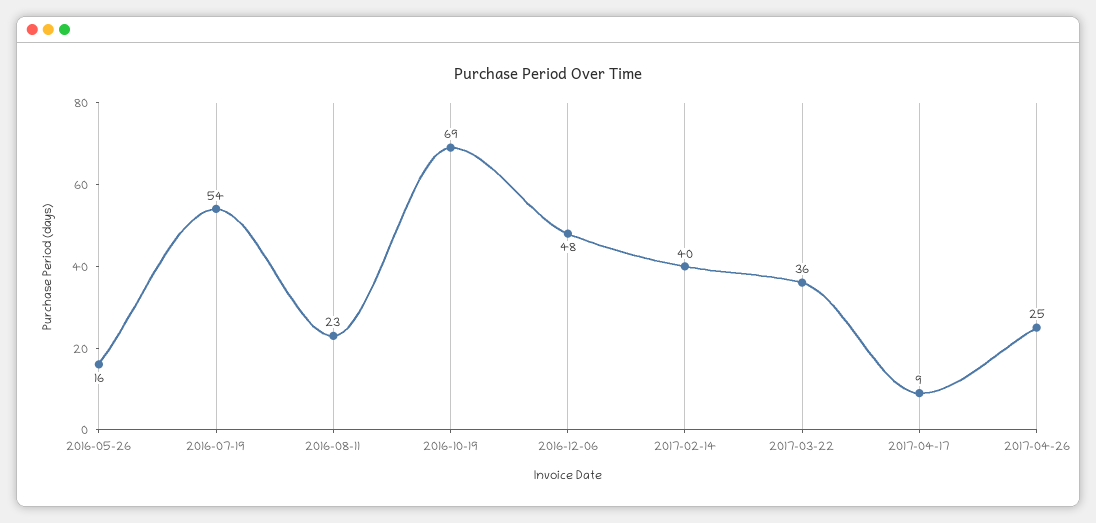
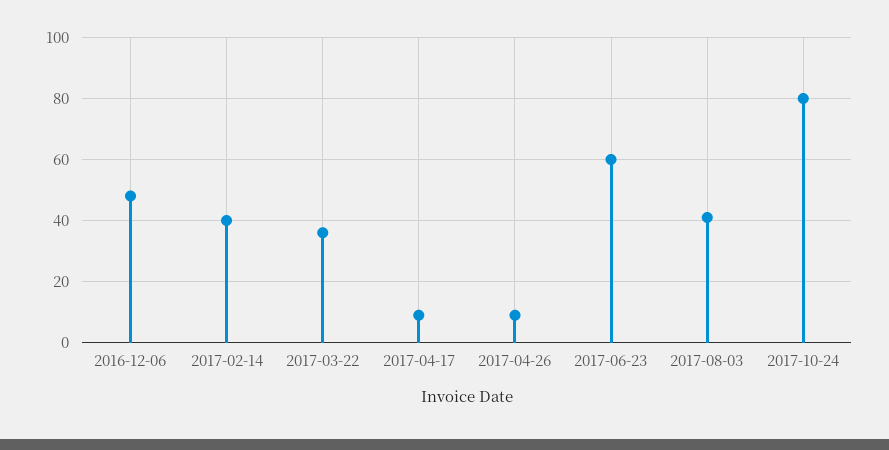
2016-05-26: 16 -> none
2016-07-19: 54 -> none
2016-08-11: 23 -> none
2016-10-19: 69 -> none
2017-04-26: 25 -> 10
2017-06-23: none -> 60
2017-08-03: none -> 40
2017-10-24: none -> 80

